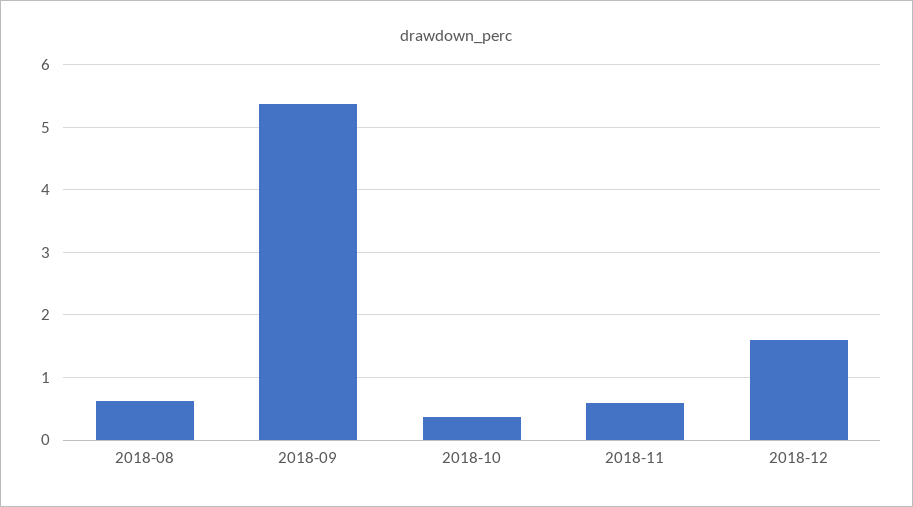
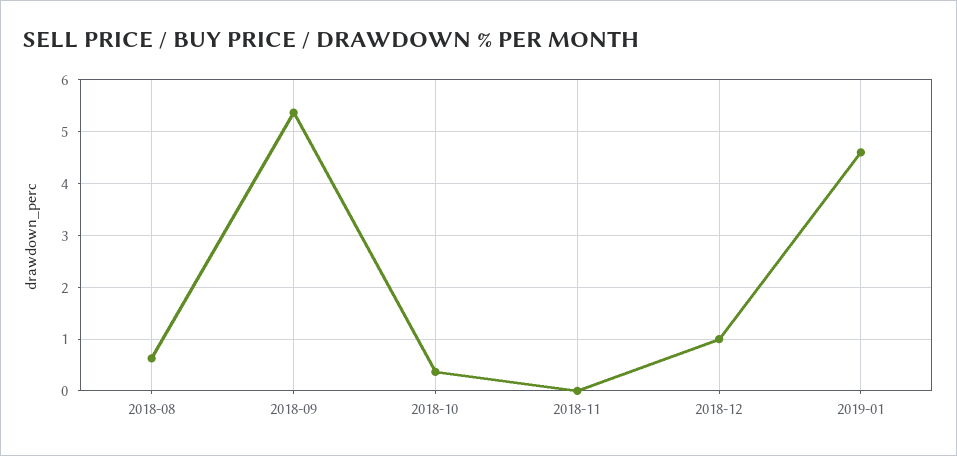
2018-11: 0.6 -> 0
2018-12: 1.6 -> 1
2019-01: none -> 4.6

